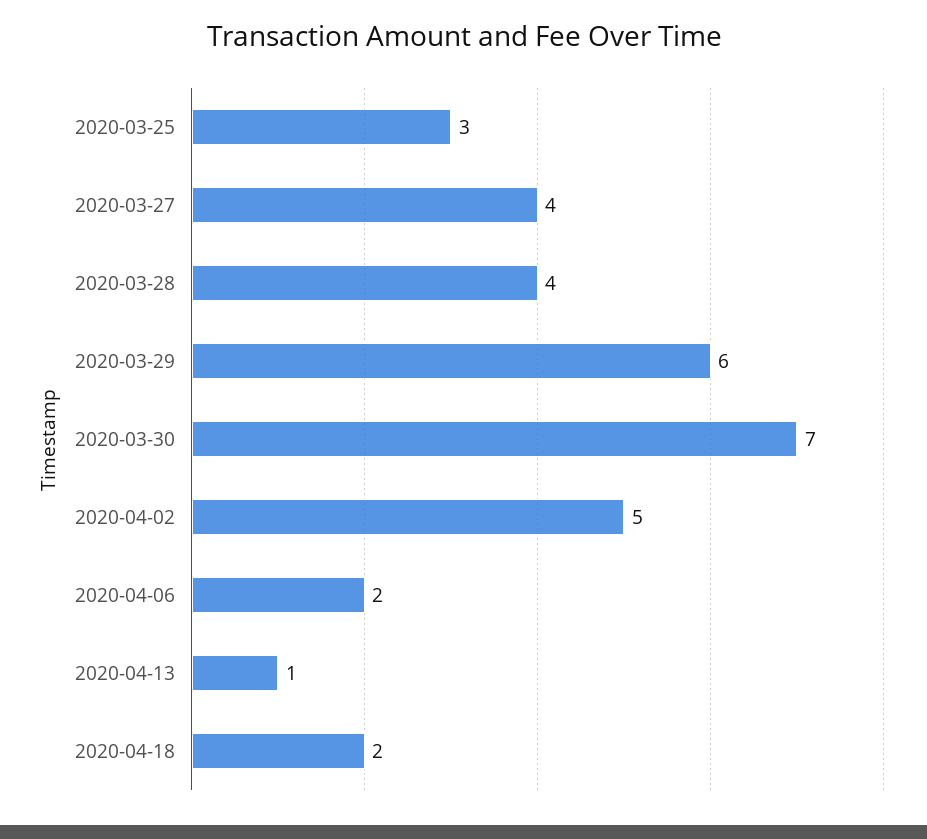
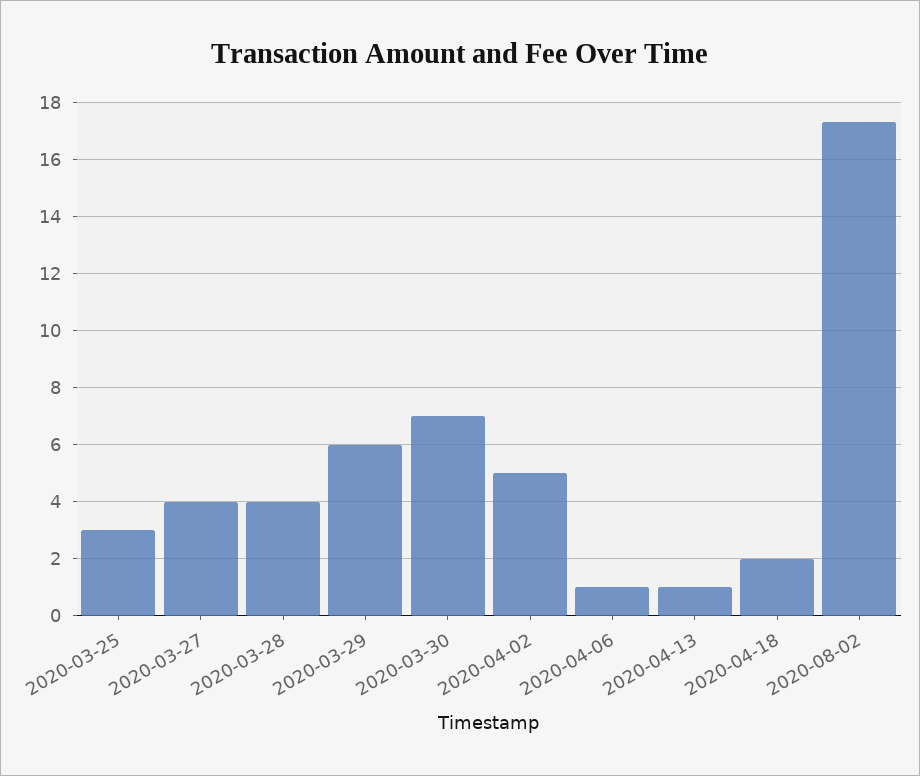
2020-04-06: 2 -> 1
2020-08-02: none -> 17.25

